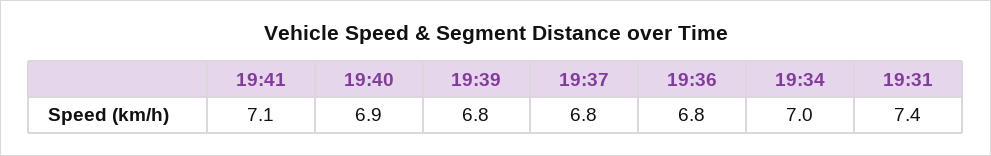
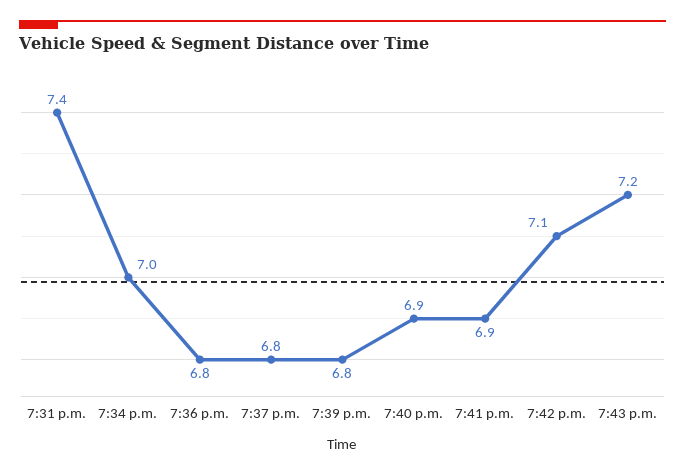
19:41: 7.1 -> 6.9
7:42 p.m.: none -> 7.1
7:43 p.m.: none -> 7.2

